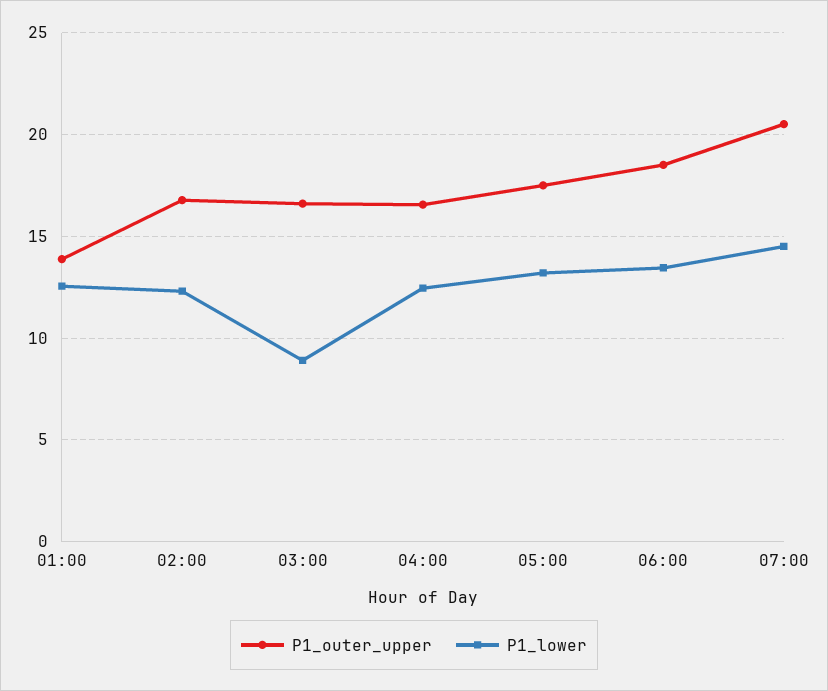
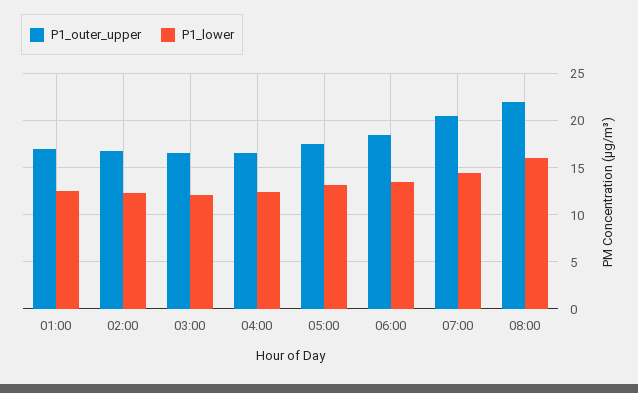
P1_outer_upper, 01:00: 14 -> 17
P1_lower, 03:00: 9 -> 12
P1_outer_upper, 08:00: none -> 22
P1_lower, 08:00: none -> 16

